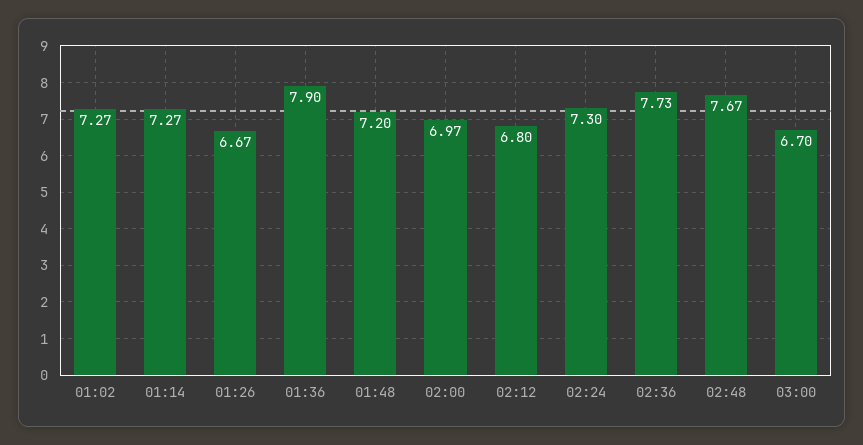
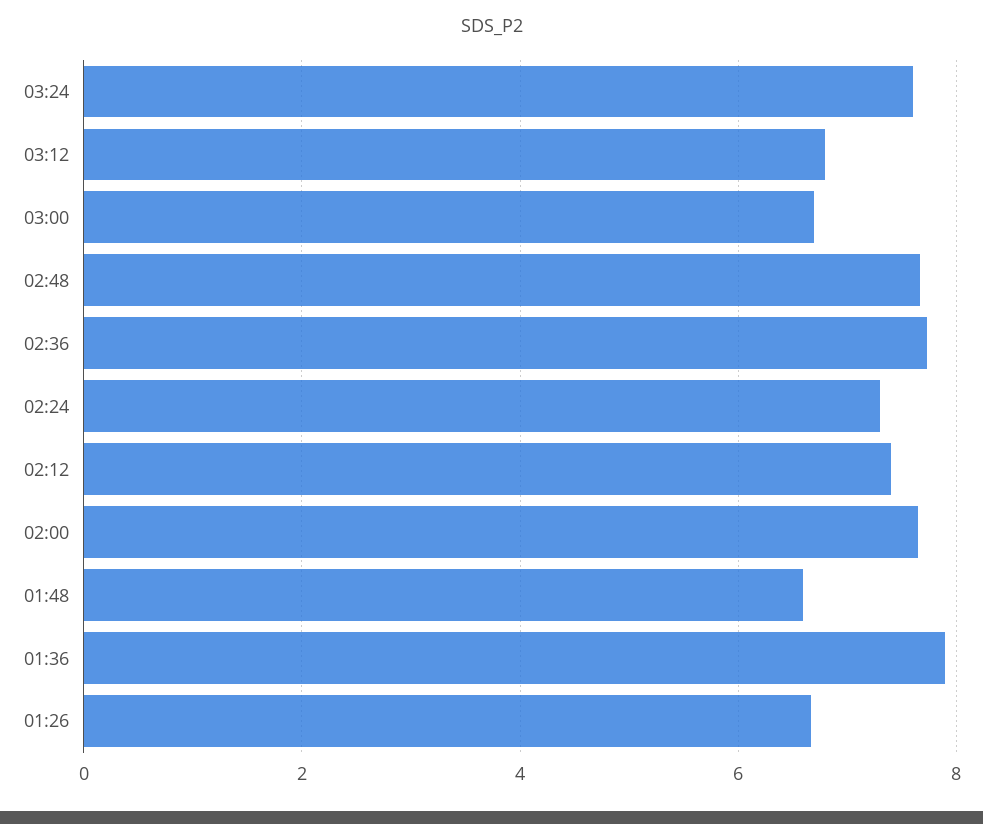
01:02: 7.27 -> none
01:14: 7.27 -> none
01:48: 7.2 -> 6.6
02:00: 6.97 -> 7.6
02:12: 6.8 -> 7.4
03:24: none -> 7.6
03:12: none -> 6.8

